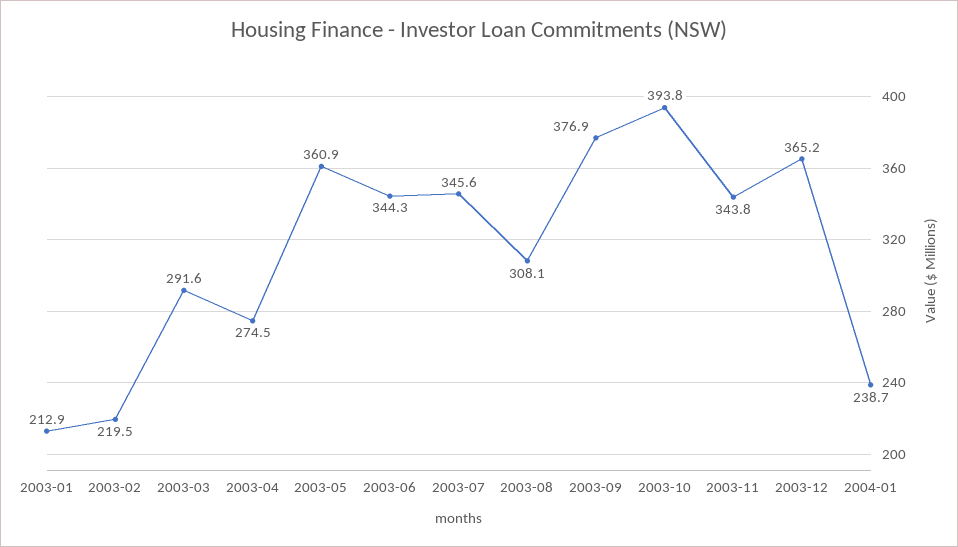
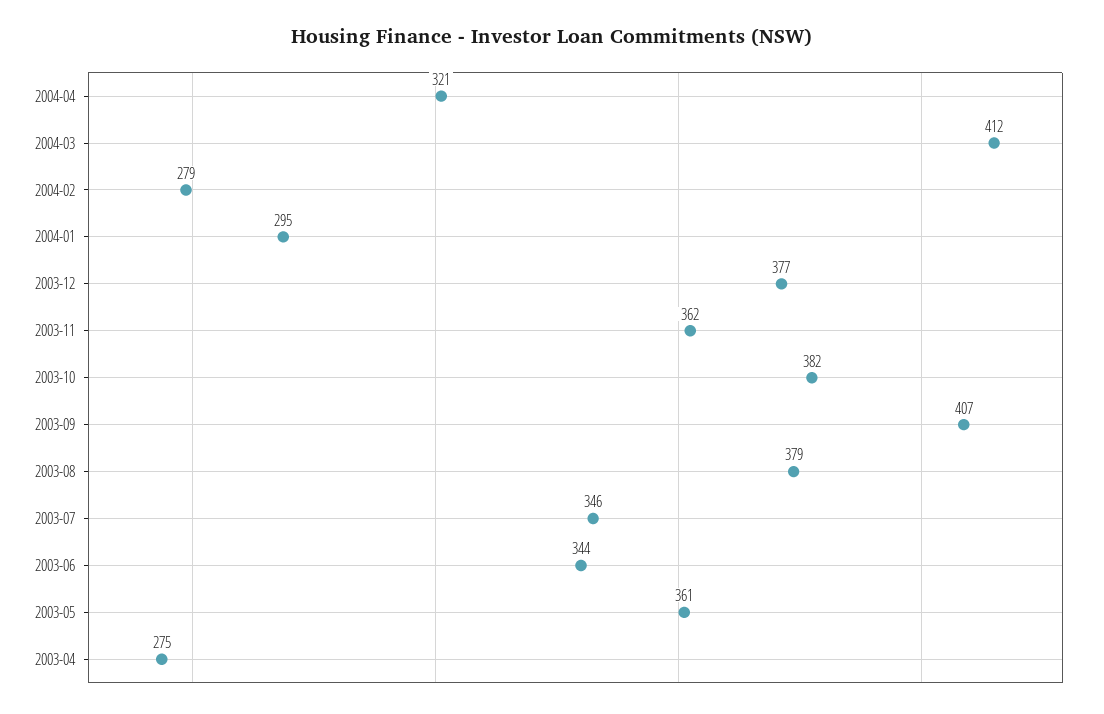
2003-01: 212.9 -> none
2003-02: 219.5 -> none
2003-03: 291.6 -> none
2003-08: 308.1 -> 379
2003-09: 376.9 -> 407
2003-10: 393.8 -> 382
2003-11: 343.8 -> 362
2003-12: 365.2 -> 377
2004-01: 238.7 -> 295
2004-04: none -> 321
2004-03: none -> 412
2004-02: none -> 279

